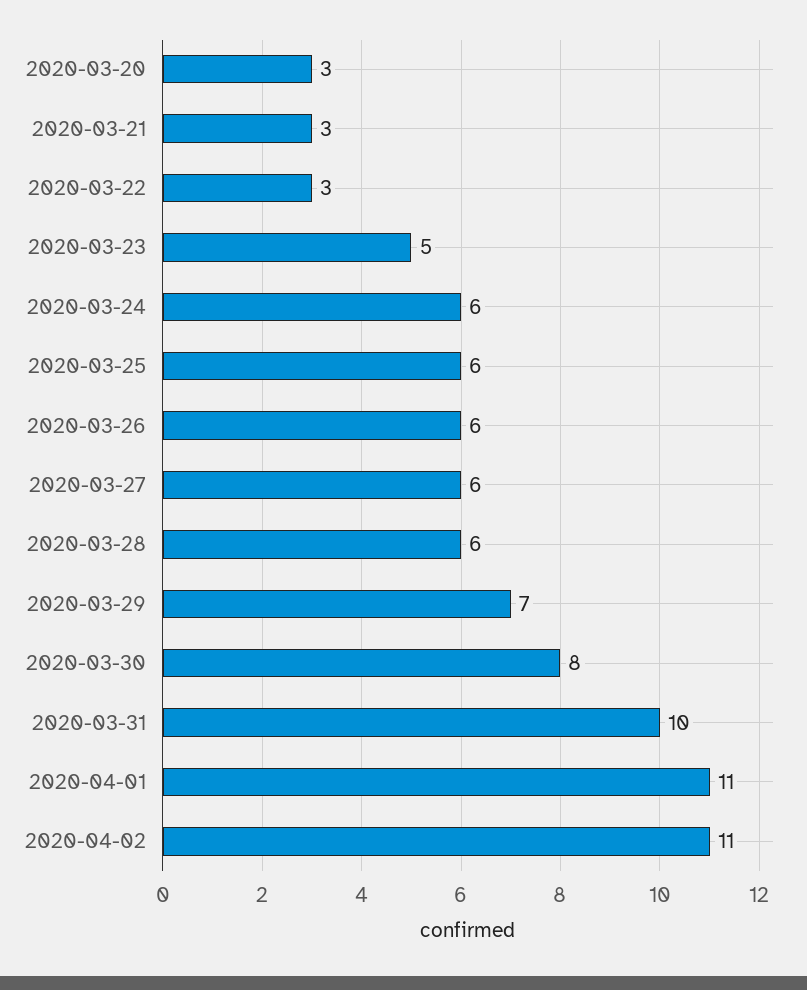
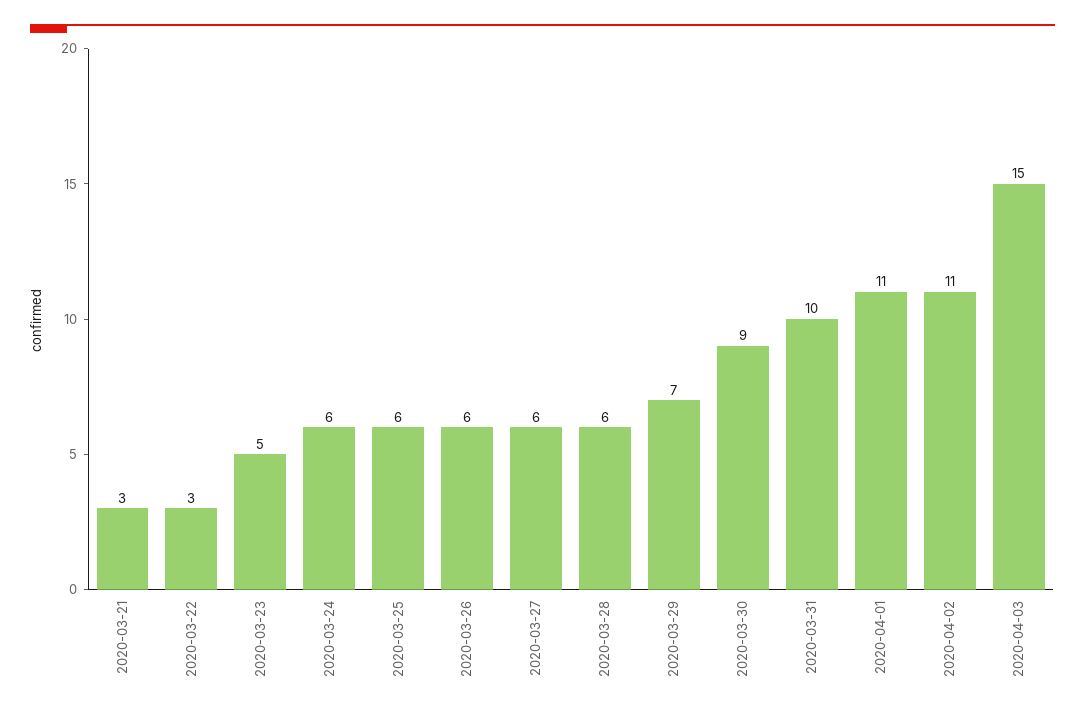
2020-03-20: 3 -> none
2020-03-30: 8 -> 9
2020-04-03: none -> 15

